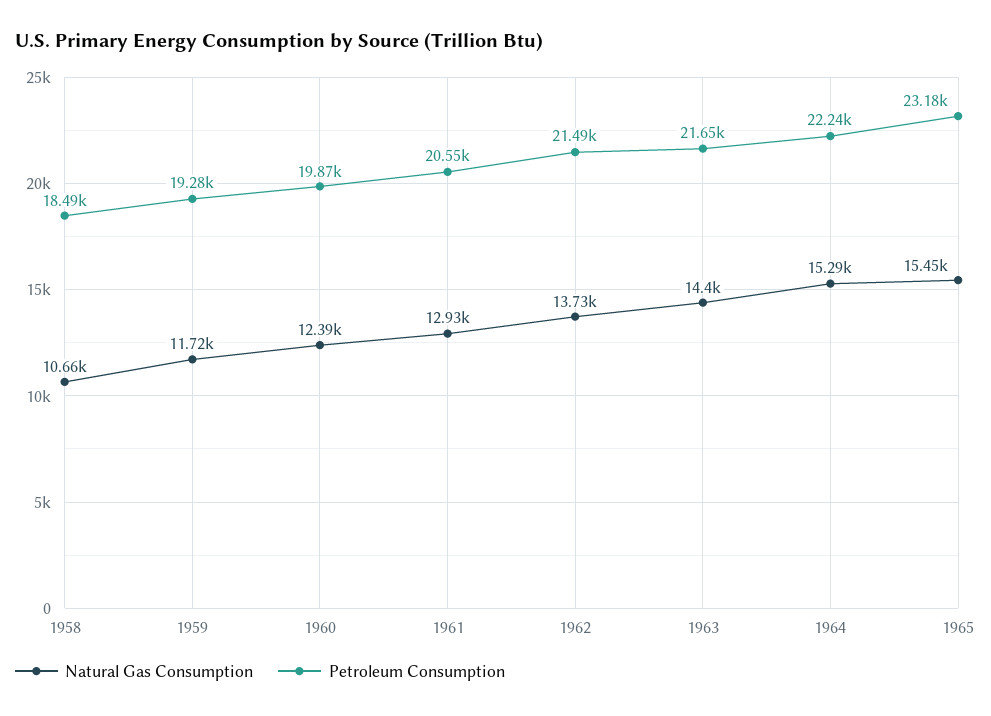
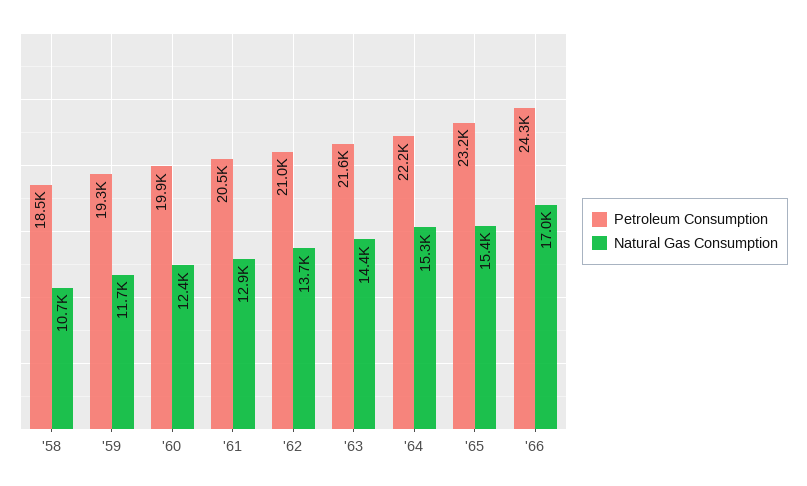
Petroleum Consumption, 1962: 21490 -> 21000
Petroleum Consumption, '66: none -> 24300
Natural Gas Consumption, '66: none -> 17000

